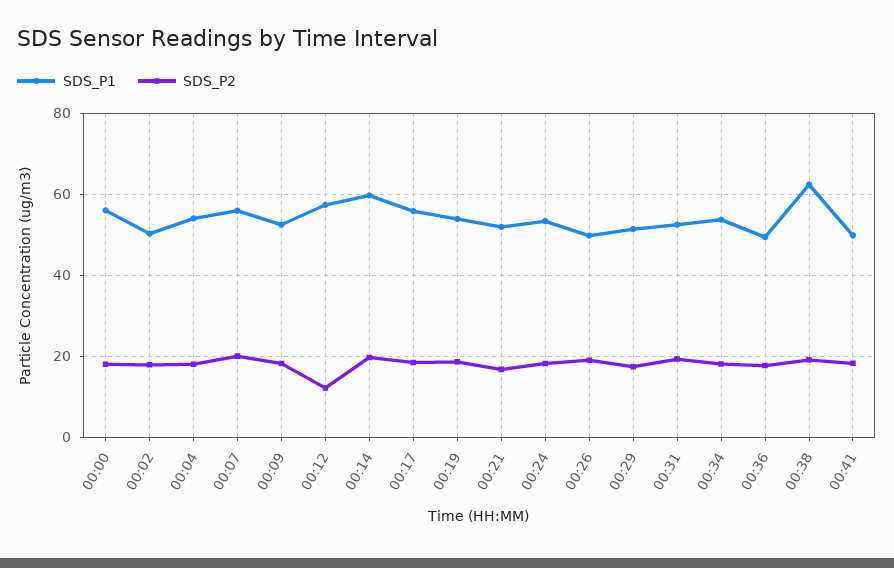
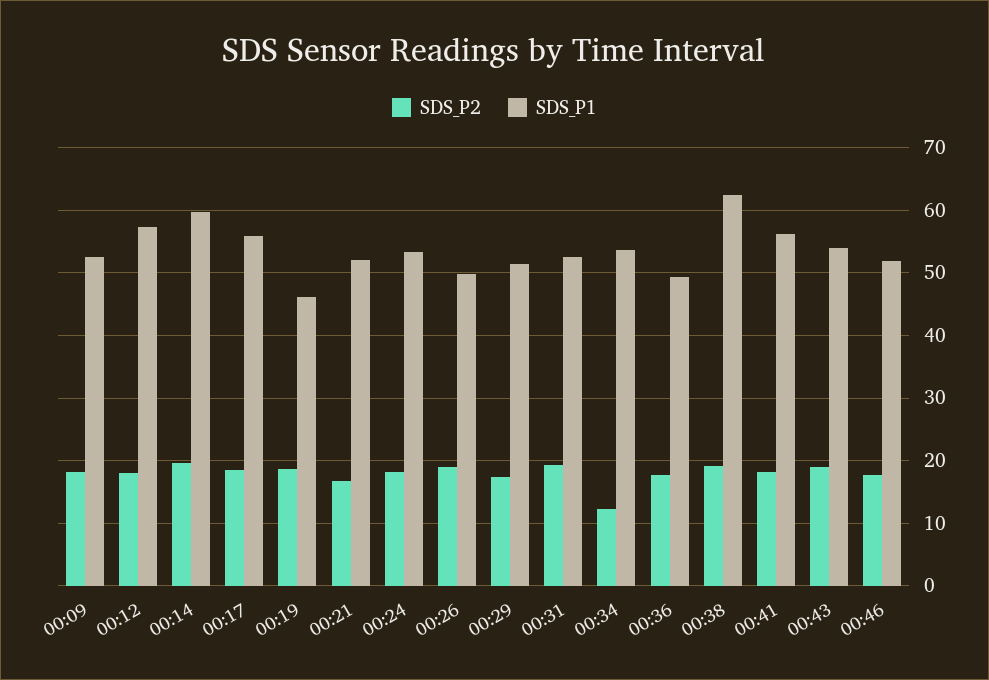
SDS_P1, 00:00: 56 -> none
SDS_P2, 00:00: 18 -> none
SDS_P1, 00:02: 50 -> none
SDS_P2, 00:02: 18 -> none
SDS_P1, 00:04: 54 -> none
SDS_P2, 00:04: 18 -> none
SDS_P1, 00:07: 56 -> none
SDS_P2, 00:07: 20 -> none
SDS_P2, 00:12: 12 -> 18
SDS_P1, 00:19: 54 -> 46
SDS_P2, 00:34: 18 -> 12
SDS_P1, 00:41: 50 -> 56
SDS_P2, 00:43: none -> 19
SDS_P1, 00:43: none -> 54
SDS_P2, 00:46: none -> 18
SDS_P1, 00:46: none -> 52

